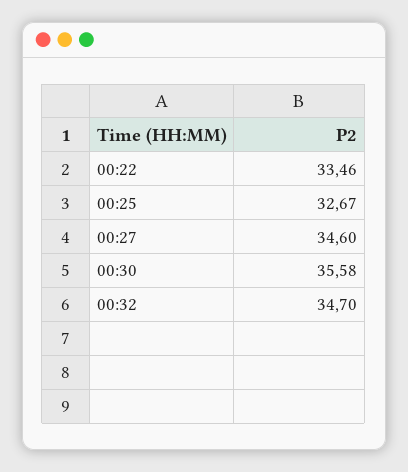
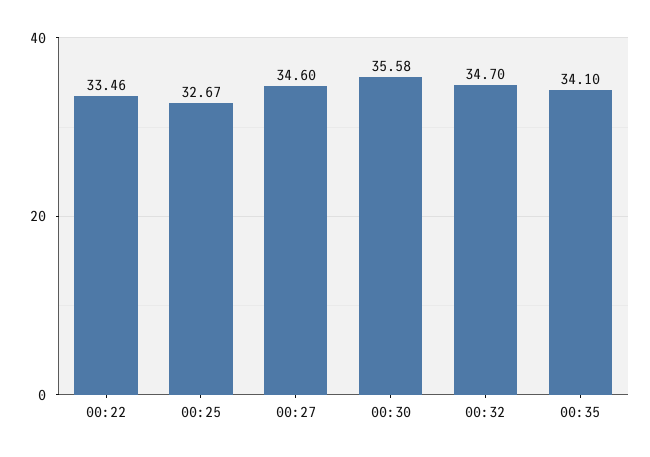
00:35: none -> 34.1

